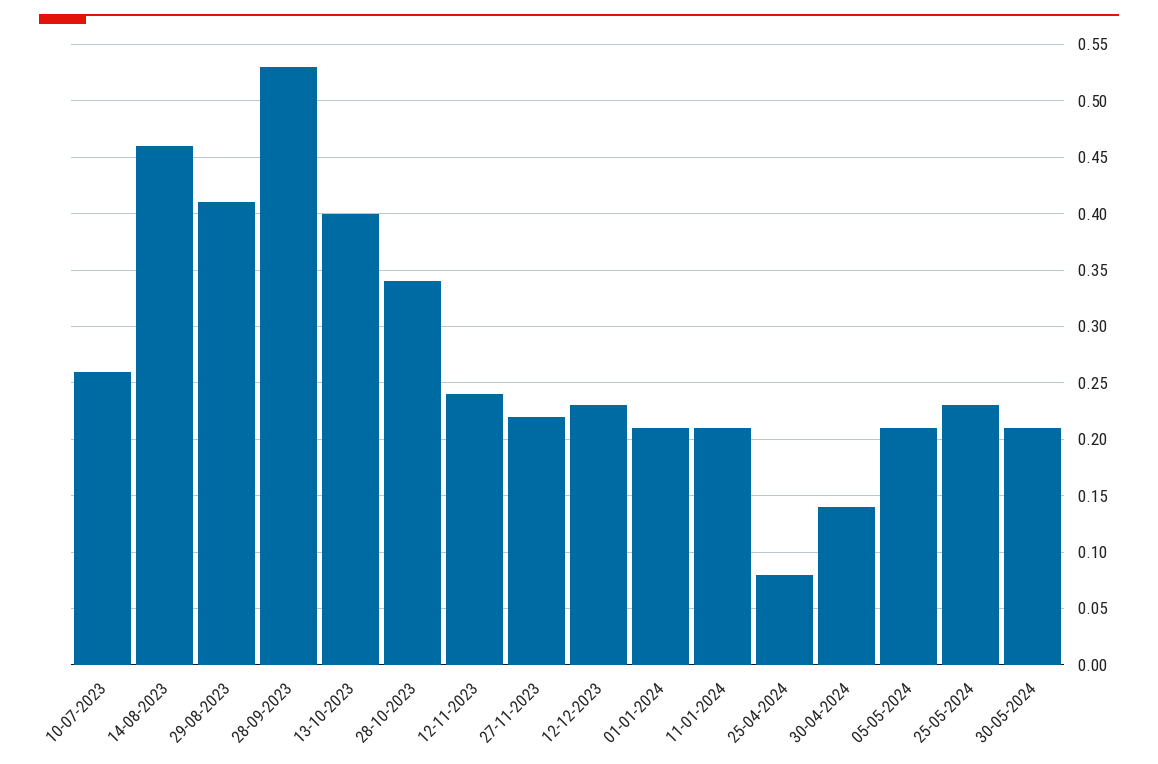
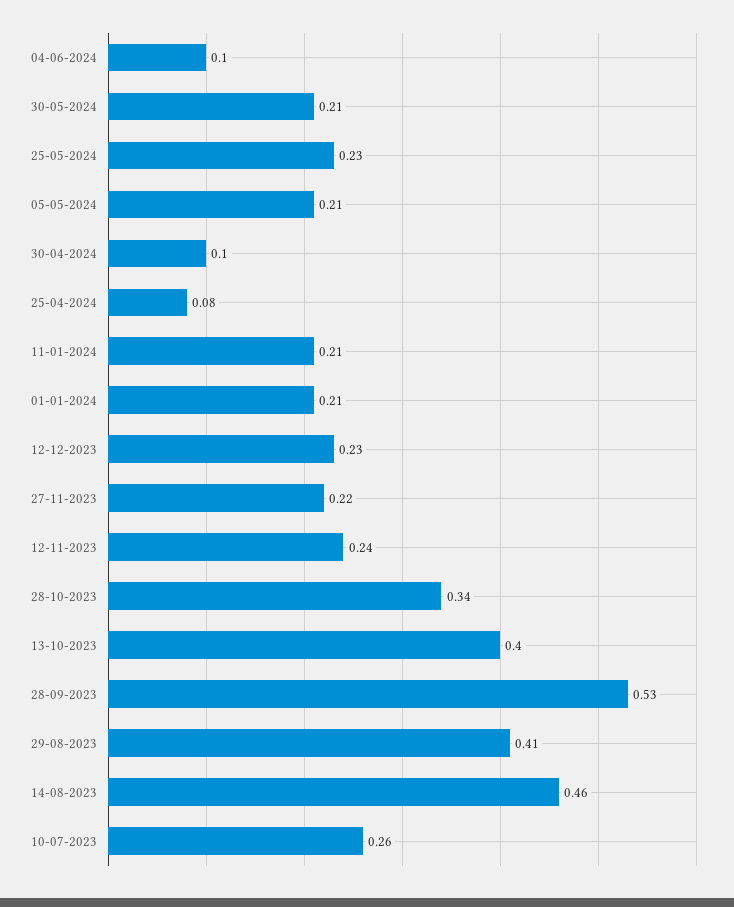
30-04-2024: 0.14 -> 0.1
04-06-2024: none -> 0.1

